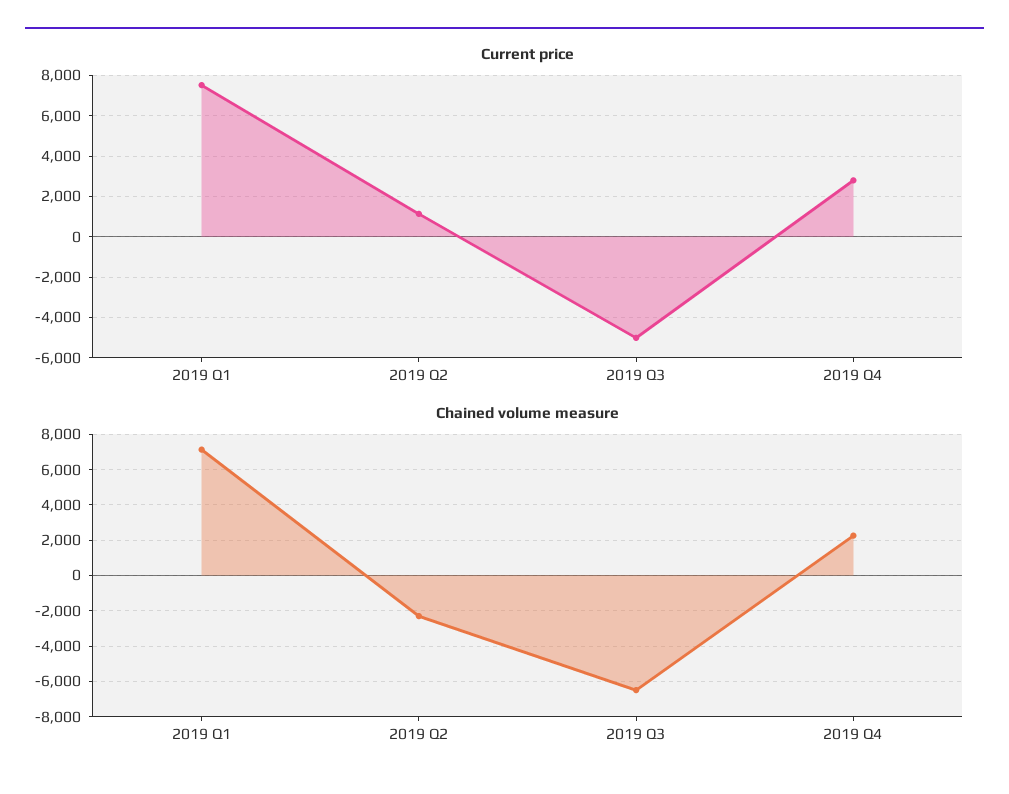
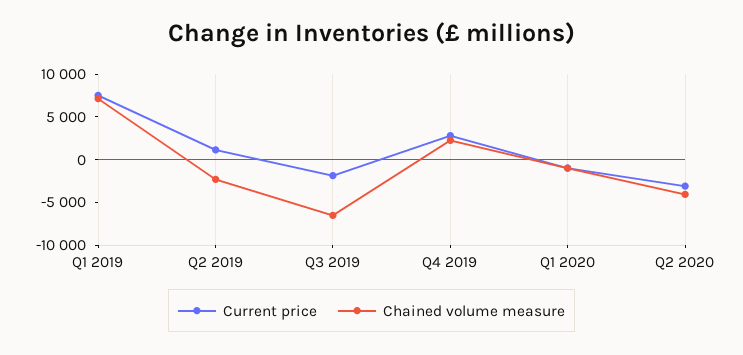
Current price, 2019 Q3: -5000 -> -2000
Current price, Q1 2020: none -> -1000
Chained volume measure, Q1 2020: none -> -1000
Current price, Q2 2020: none -> -3000
Chained volume measure, Q2 2020: none -> -4000

